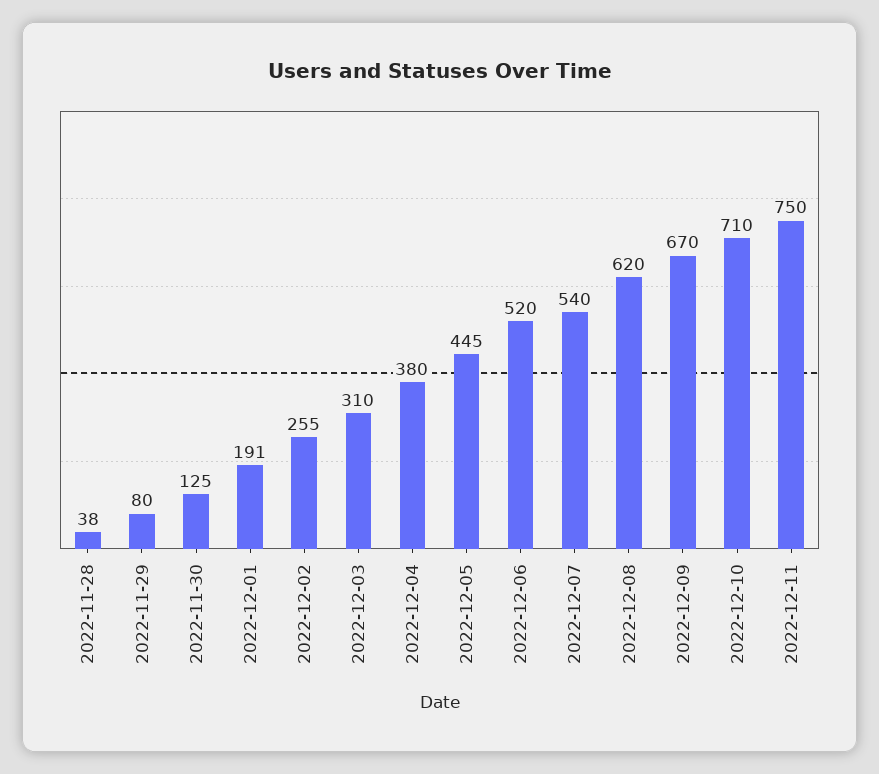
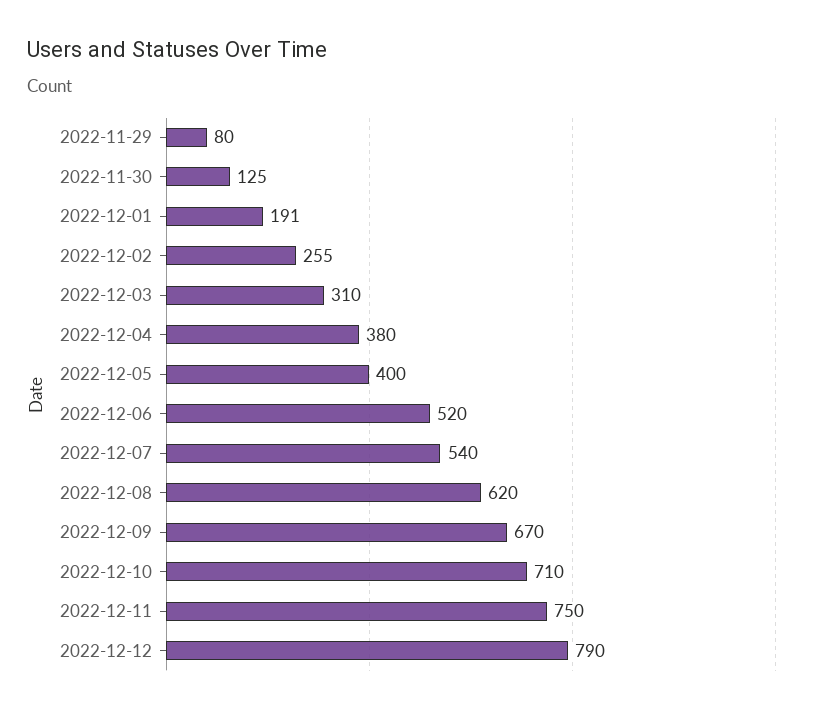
2022-11-28: 38 -> none
2022-12-05: 445 -> 400
2022-12-12: none -> 790

